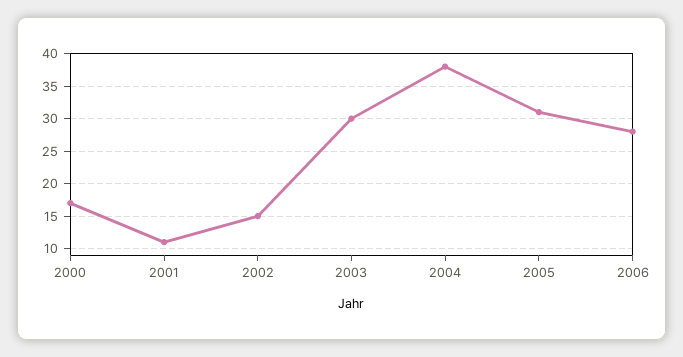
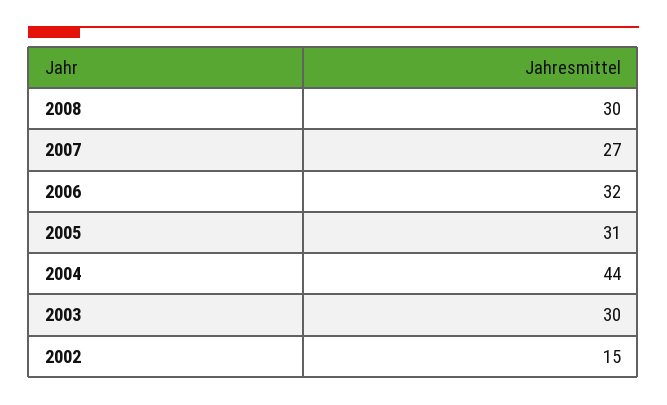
2000: 17 -> none
2001: 11 -> none
2004: 38 -> 44
2006: 28 -> 32
2008: none -> 30
2007: none -> 27

